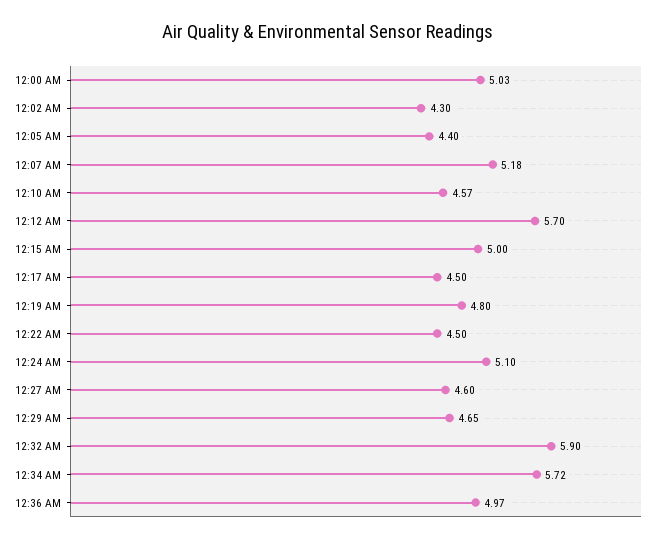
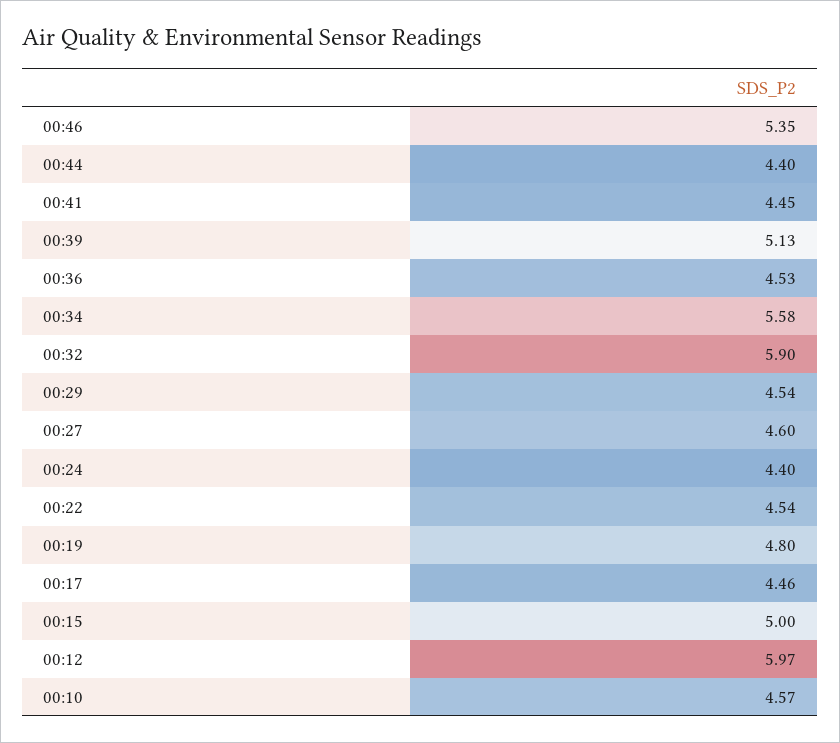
12:00 AM: 5.03 -> none
12:02 AM: 4.3 -> none
12:05 AM: 4.4 -> none
12:07 AM: 5.18 -> none
12:12 AM: 5.7 -> 5.97
12:17 AM: 4.5 -> 4.46
12:22 AM: 4.5 -> 4.54
12:24 AM: 5.1 -> 4.4
12:29 AM: 4.65 -> 4.54
12:34 AM: 5.72 -> 5.58
12:36 AM: 4.97 -> 4.53
00:46: none -> 5.35
00:44: none -> 4.4
00:41: none -> 4.45
00:39: none -> 5.13

